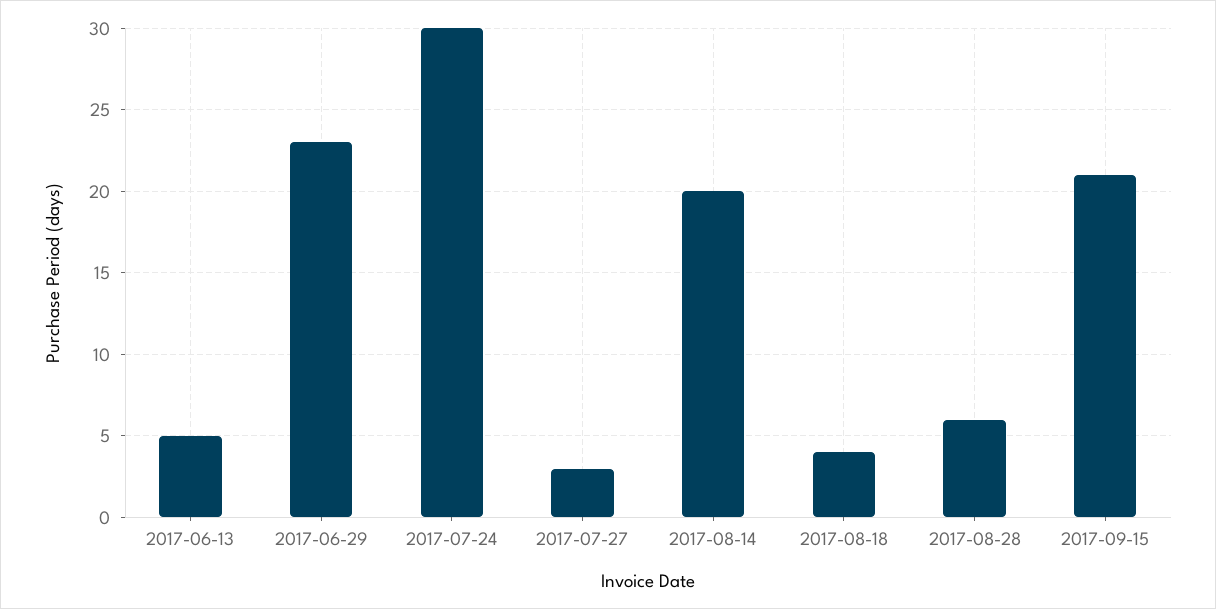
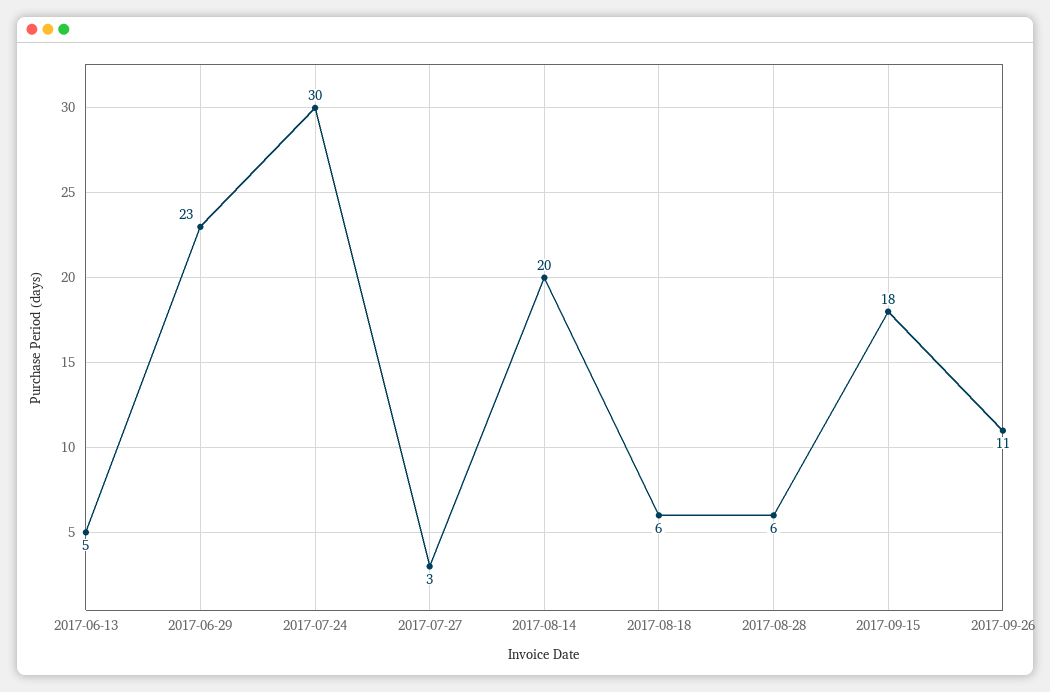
2017-08-18: 4 -> 6
2017-09-15: 21 -> 18
2017-09-26: none -> 11

